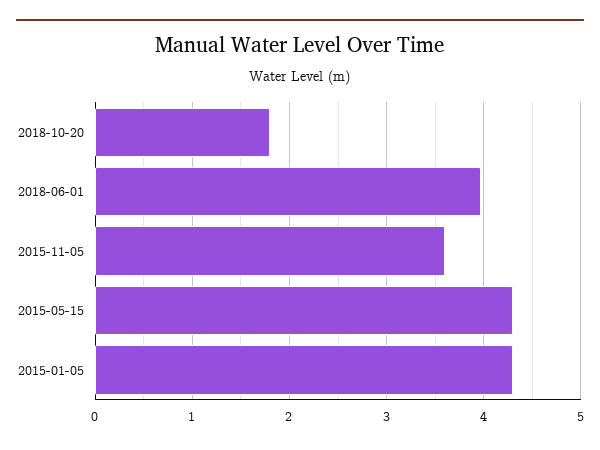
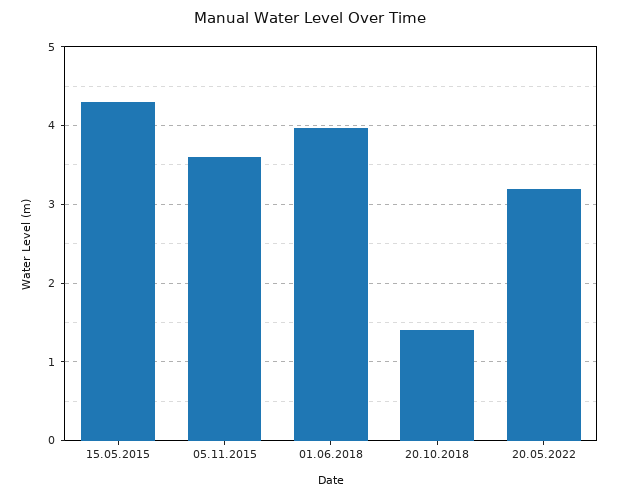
2018-10-20: 1.8 -> 1.4
2015-01-05: 4.3 -> none
20.05.2022: none -> 3.2

